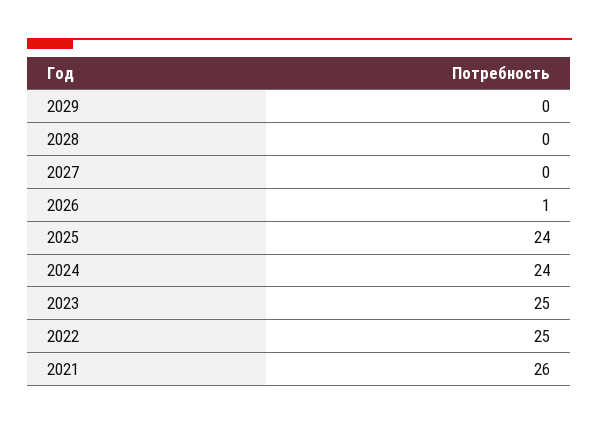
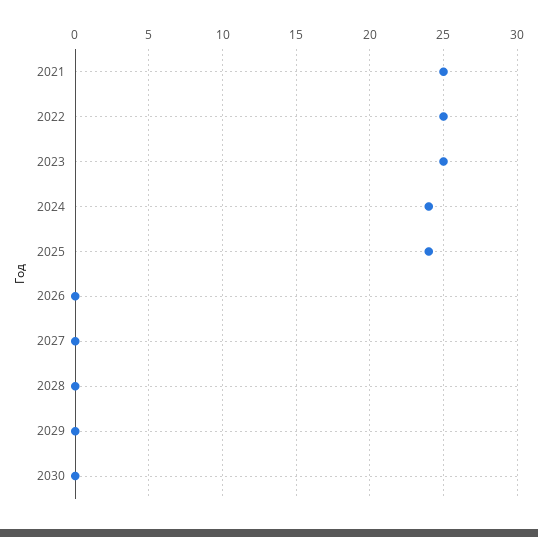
2026: 1 -> 0
2021: 26 -> 25
2030: none -> 0

